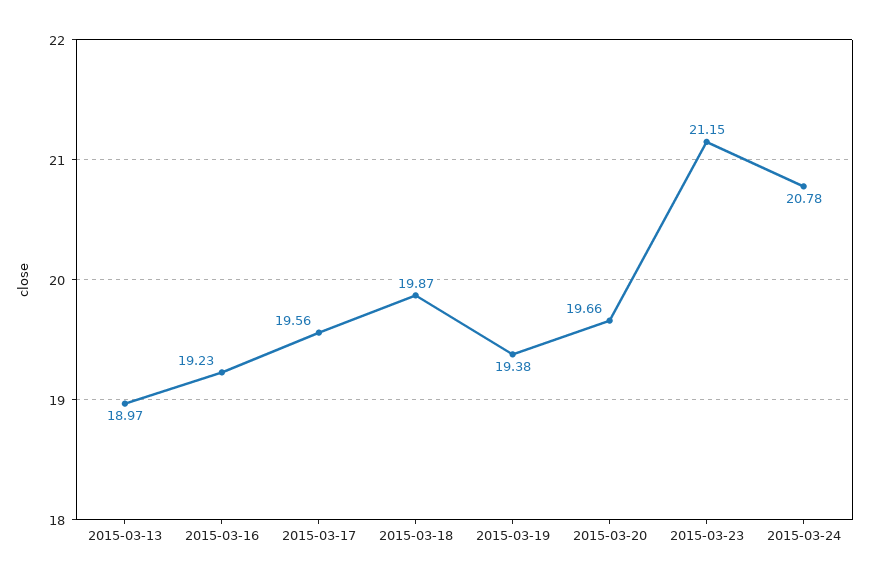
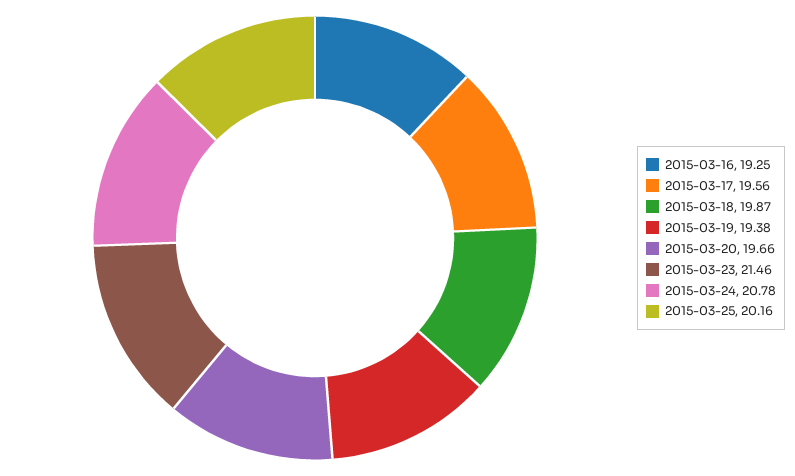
2015-03-13: 18.97 -> none
2015-03-16: 19.23 -> 19.25
2015-03-23: 21.15 -> 21.46
2015-03-25: none -> 20.16

